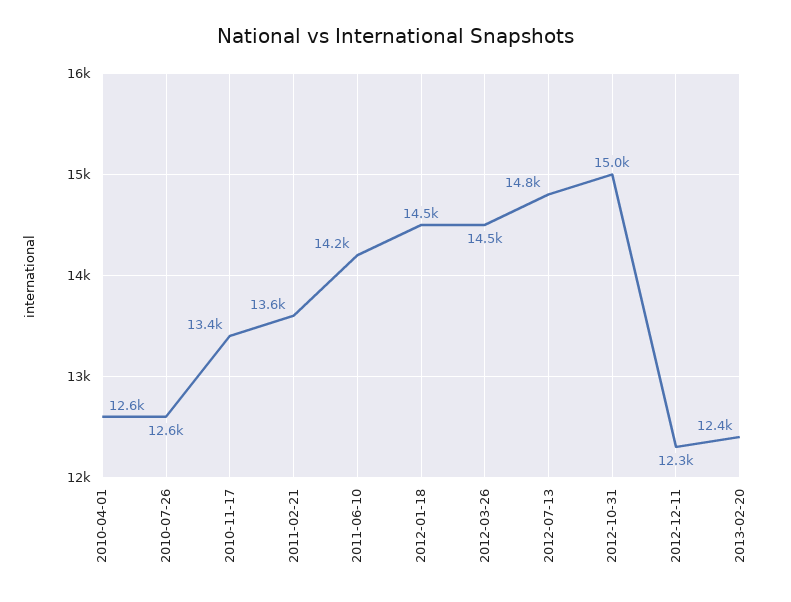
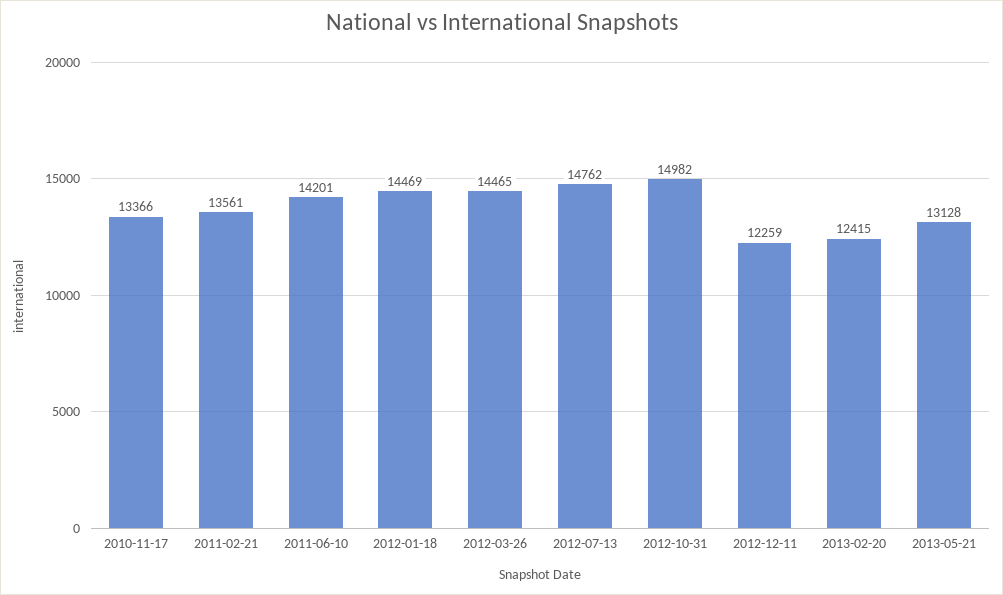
2010-04-01: 12600 -> none
2010-07-26: 12600 -> none
2013-05-21: none -> 13128

